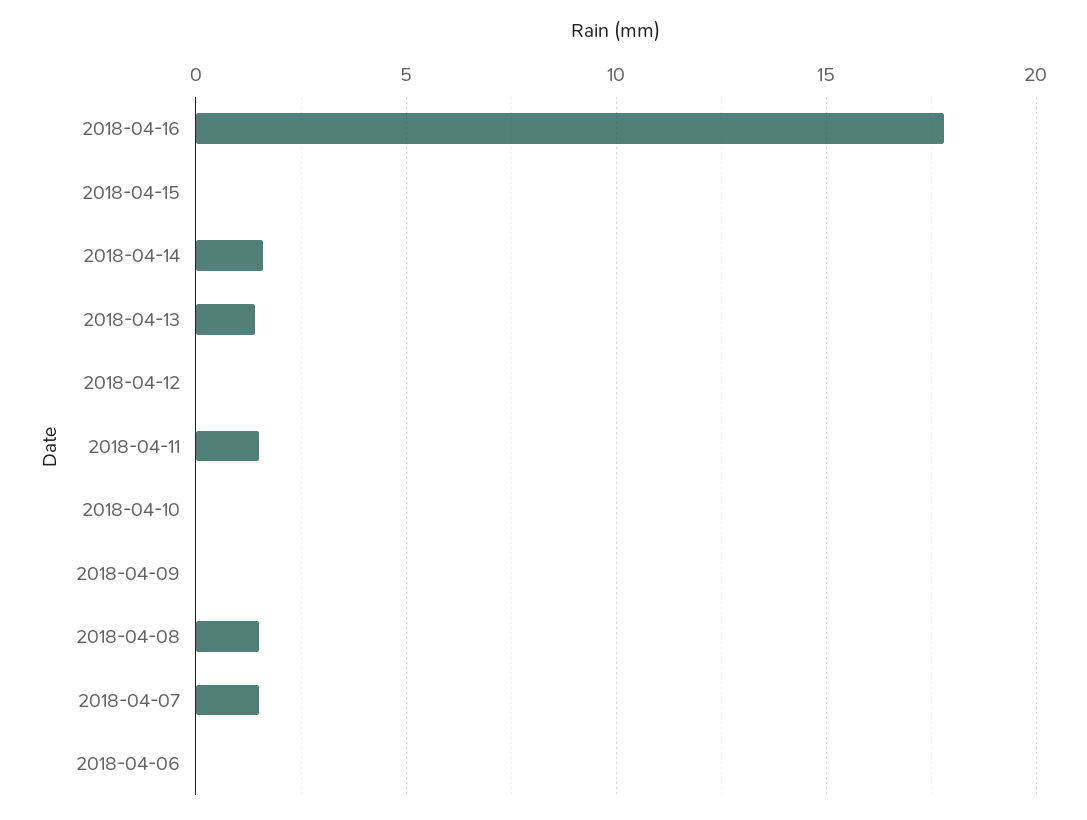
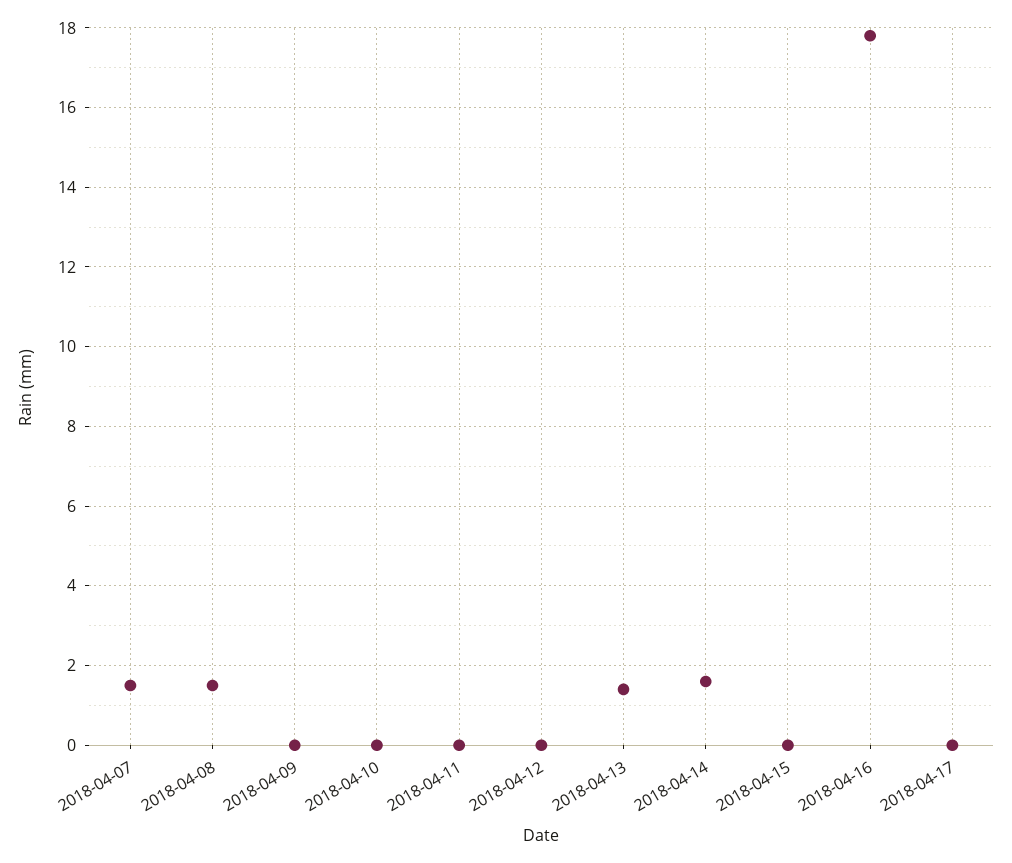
2018-04-11: 1.5 -> 0
2018-04-06: 0 -> none
2018-04-17: none -> 0

